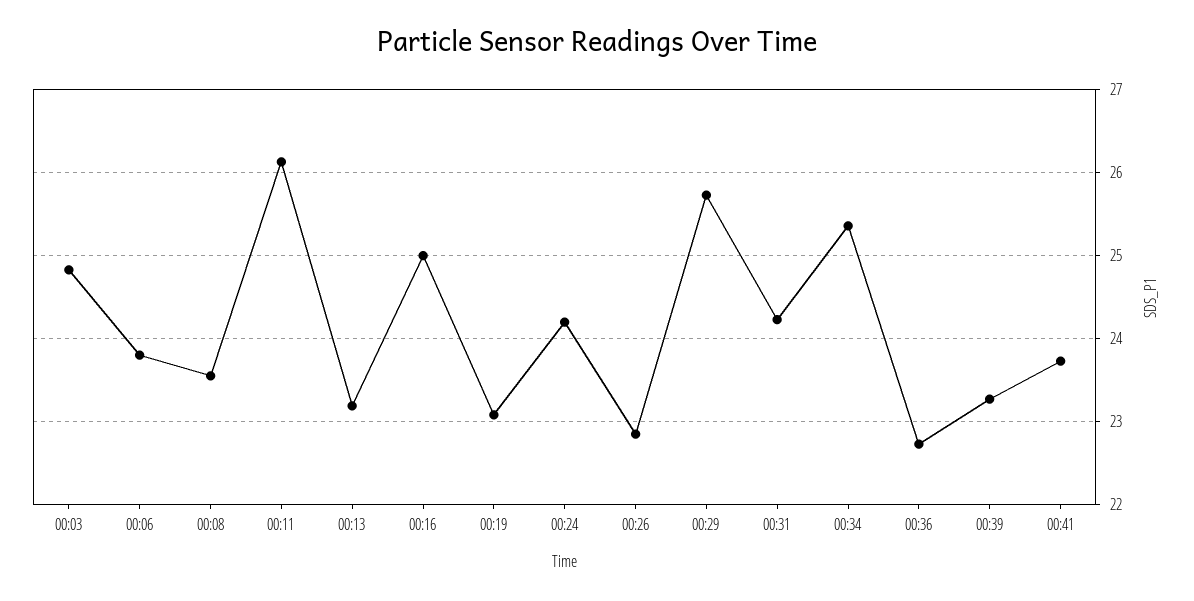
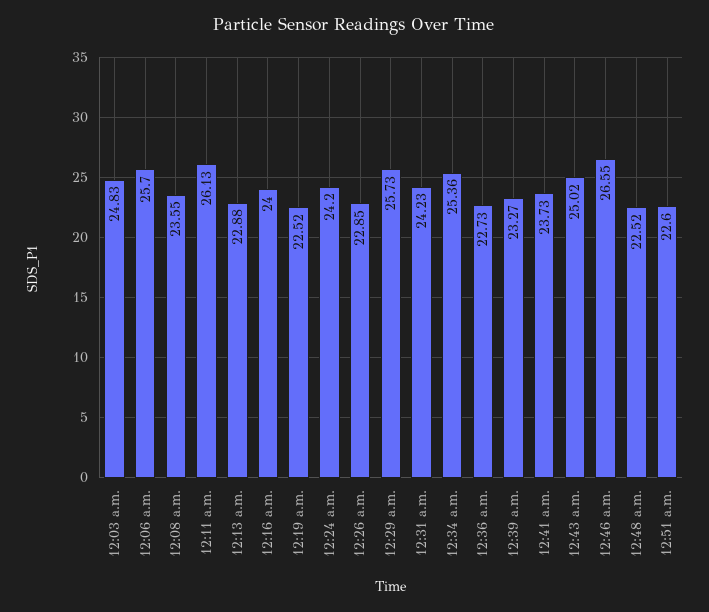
00:06: 23.8 -> 25.7
00:13: 23.2 -> 22.88
00:16: 25 -> 24
00:19: 23.1 -> 22.52
12:43 a.m.: none -> 25.02
12:46 a.m.: none -> 26.55
12:48 a.m.: none -> 22.52
12:51 a.m.: none -> 22.6

